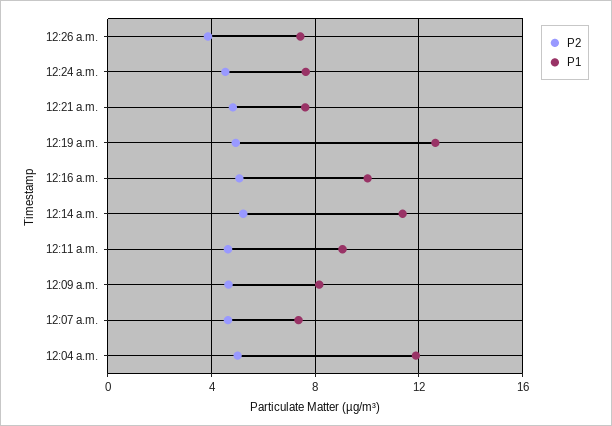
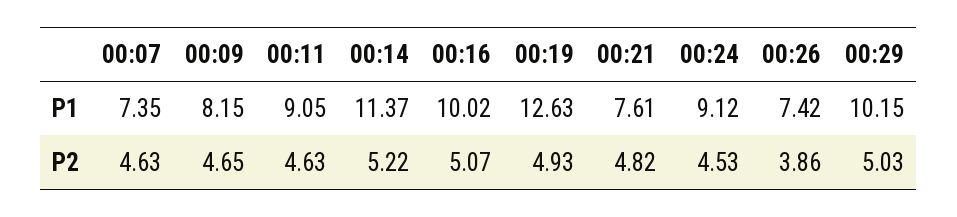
P1, 12:24 a.m.: 7.5 -> 9.12
P2, 12:04 a.m.: 5 -> none
P1, 12:04 a.m.: 12 -> none
P1, 00:29: none -> 10.15
P2, 00:29: none -> 5.03

